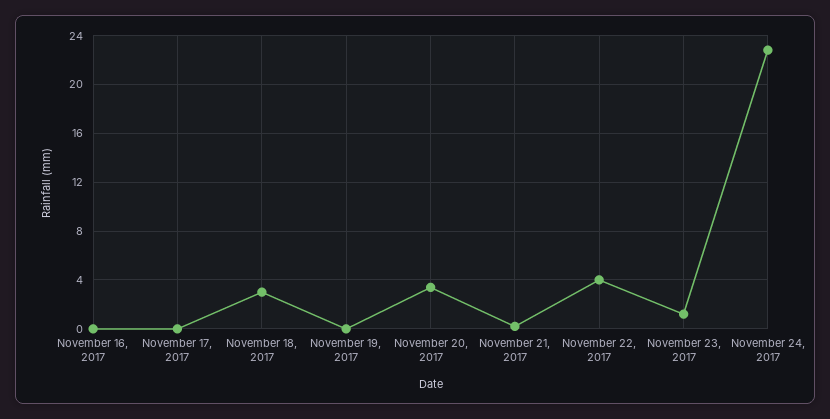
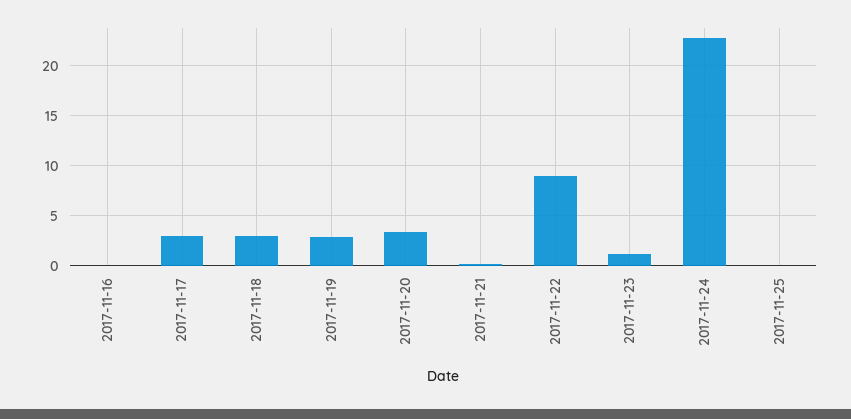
November 17, 2017: 0 -> 3
November 19, 2017: 0 -> 3
November 22, 2017: 4 -> 9
2017-11-25: none -> 0

